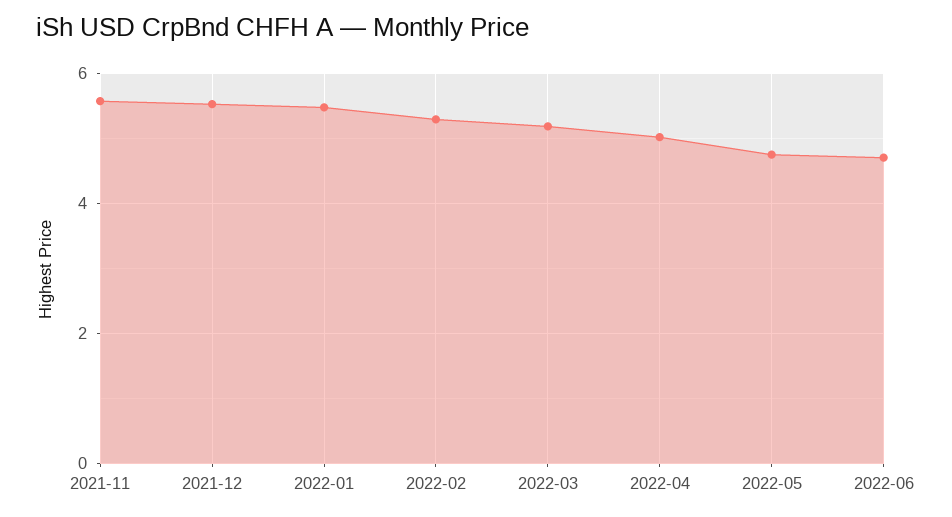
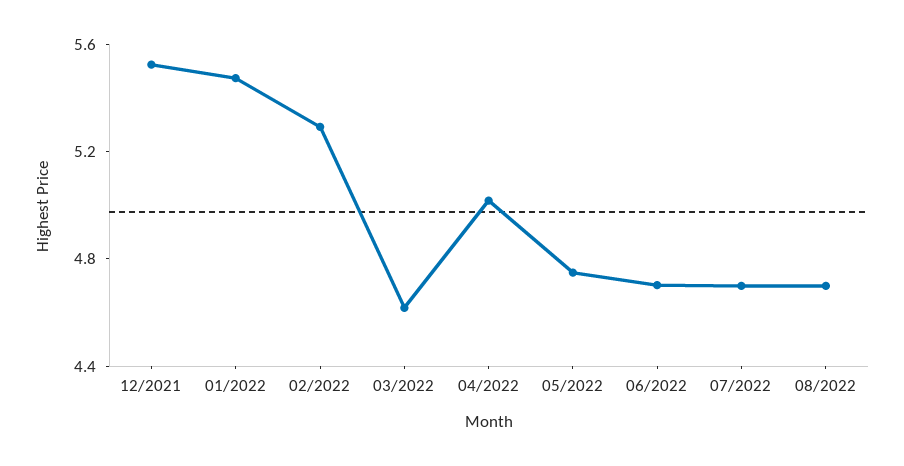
2021-11: 5.6 -> none
2022-03: 5.2 -> 4.6
07/2022: none -> 4.7
08/2022: none -> 4.7

